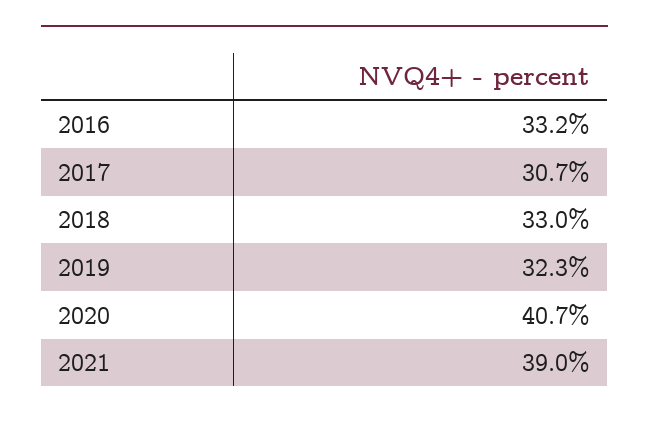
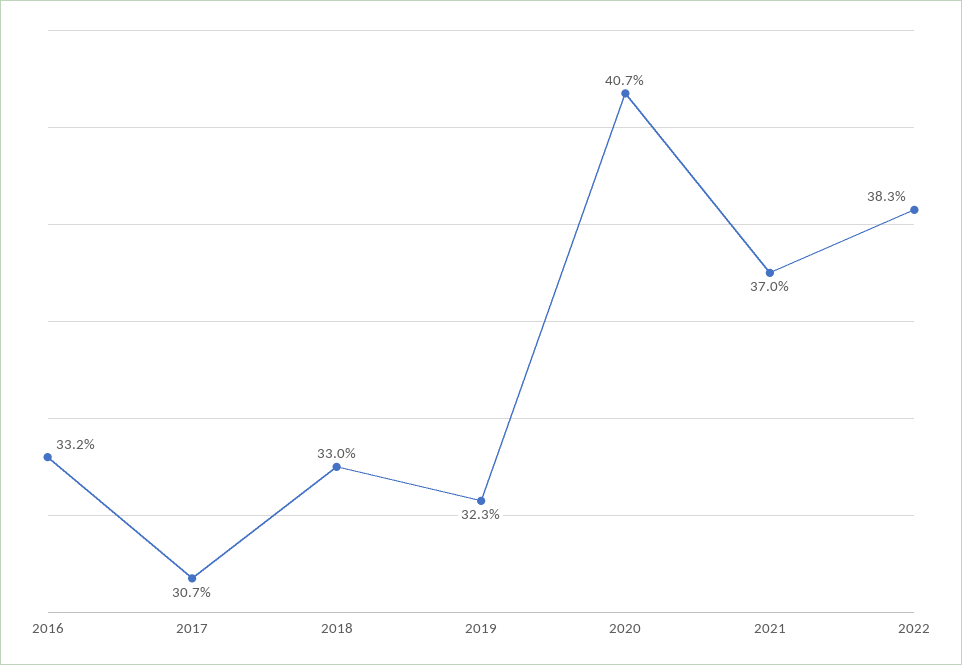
2021: 39 -> 37
2022: none -> 38.3

